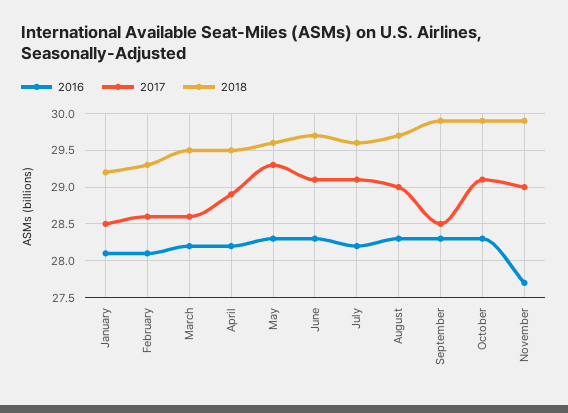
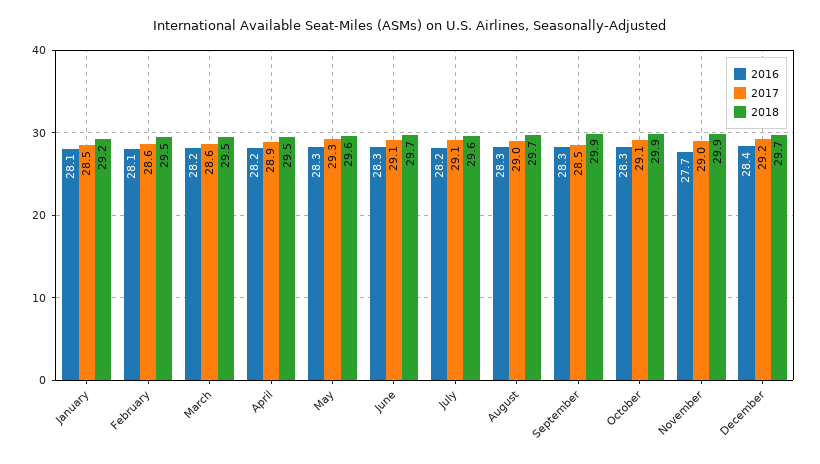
2018, February: 29.3 -> 29.5
2016, December: none -> 28.4
2017, December: none -> 29.2
2018, December: none -> 29.7

